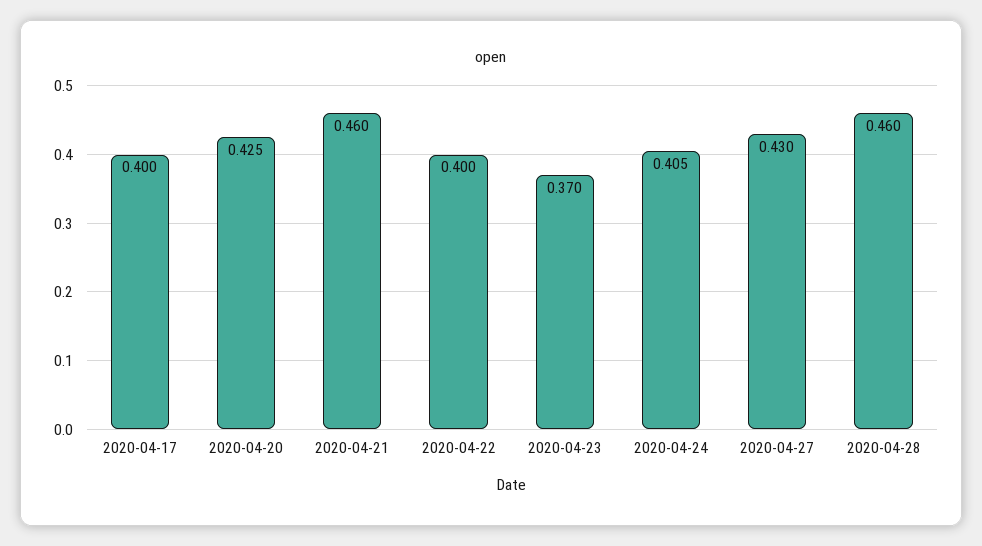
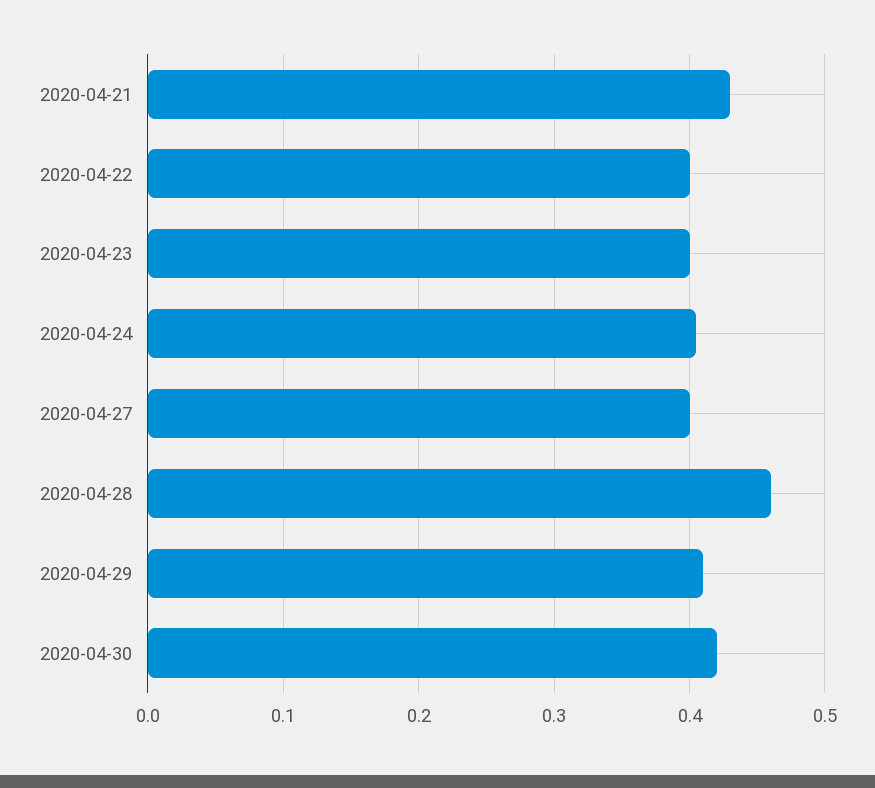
2020-04-17: 0.4 -> none
2020-04-20: 0.425 -> none
2020-04-21: 0.46 -> 0.43
2020-04-23: 0.37 -> 0.4
2020-04-27: 0.43 -> 0.4
2020-04-29: none -> 0.41
2020-04-30: none -> 0.42

